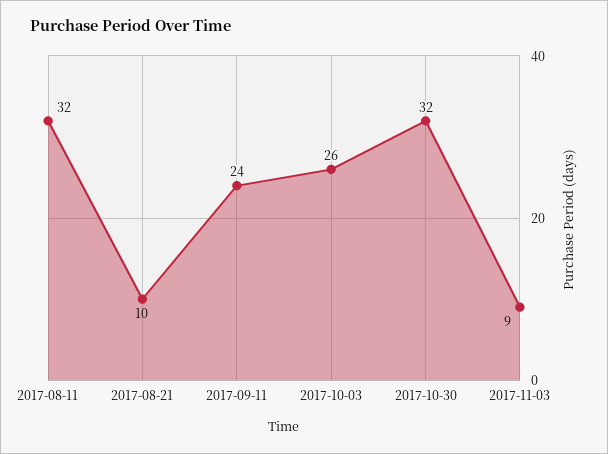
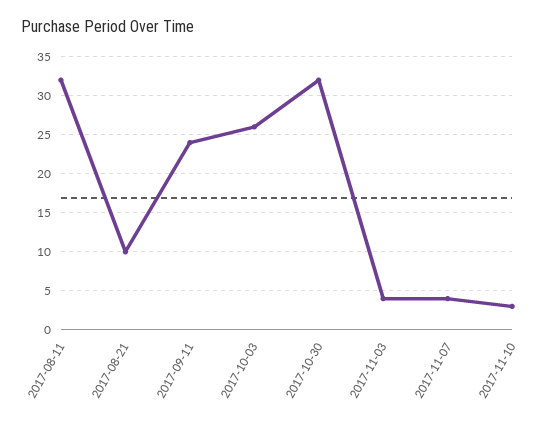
2017-11-03: 9 -> 4
2017-11-07: none -> 4
2017-11-10: none -> 3

